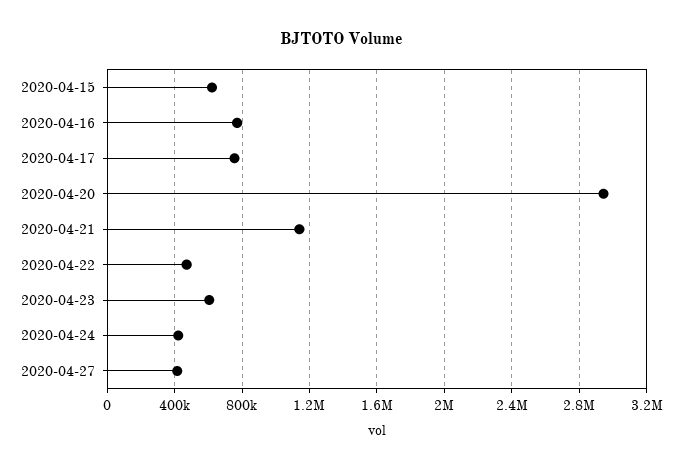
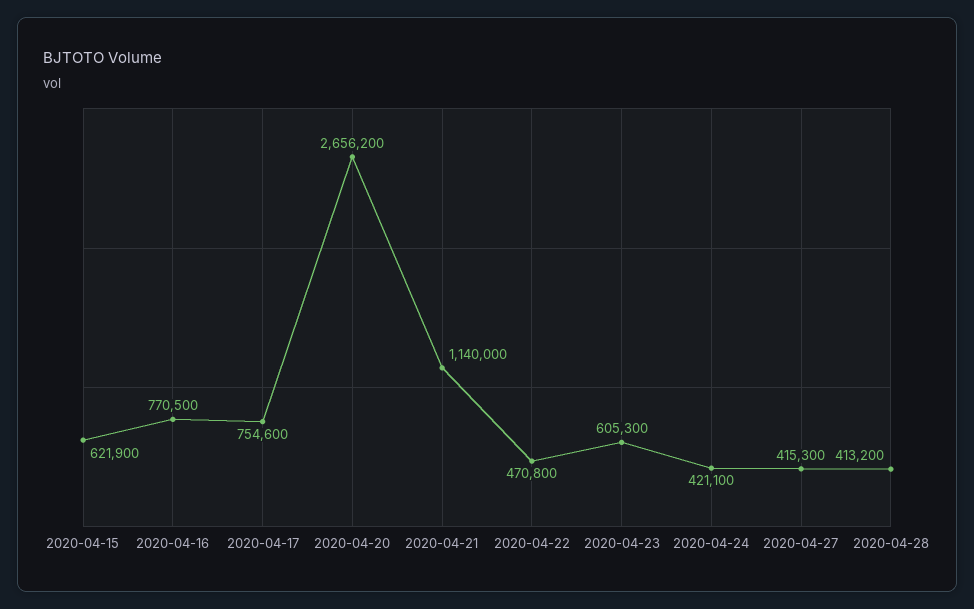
2020-04-20: 2950000 -> 2656200
2020-04-28: none -> 413200

